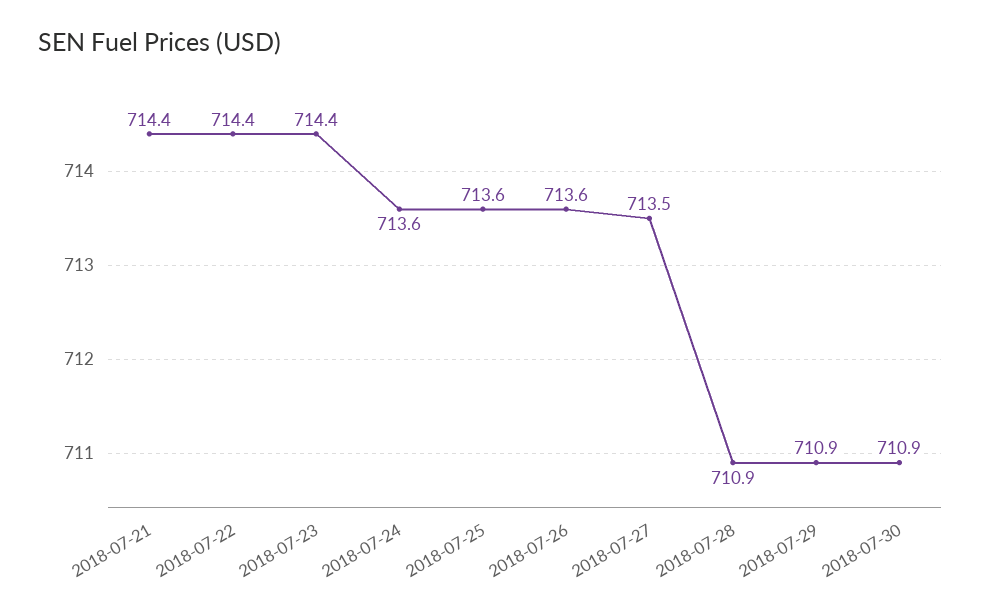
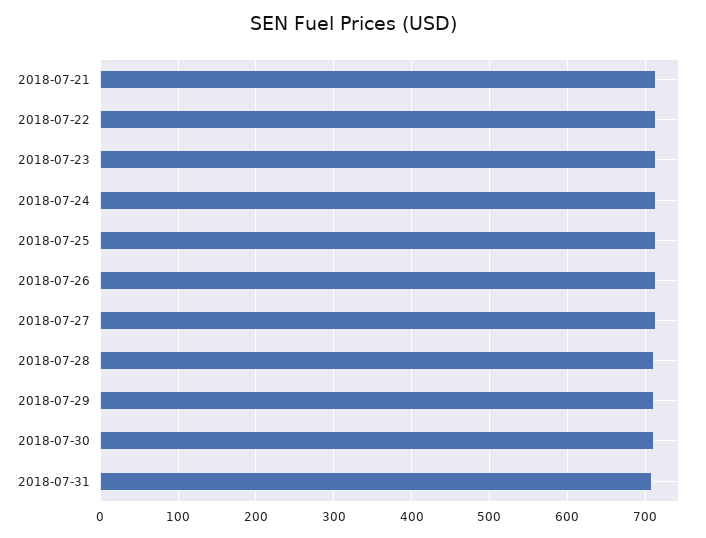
2018-07-31: none -> 710

